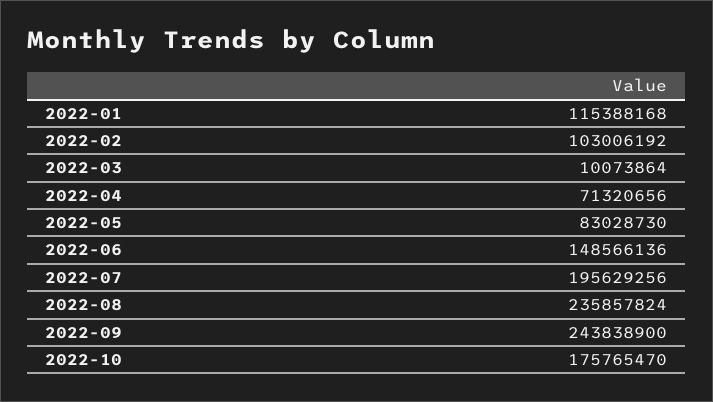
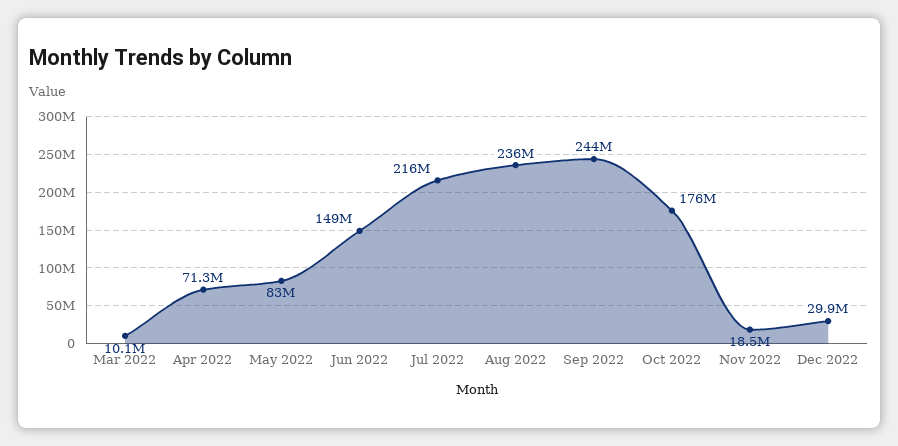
2022-01: 115388168 -> none
2022-02: 103006192 -> none
2022-07: 195629256 -> 216000000
Nov 2022: none -> 18500000
Dec 2022: none -> 29900000

